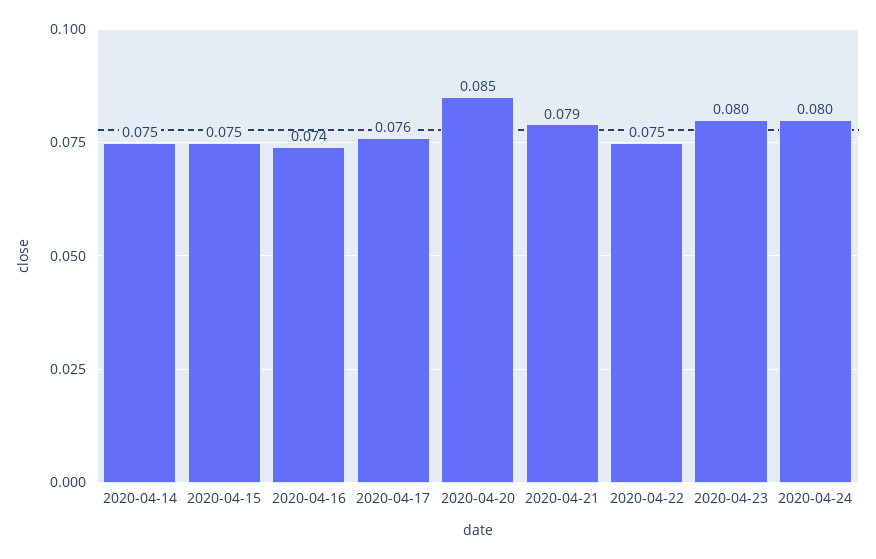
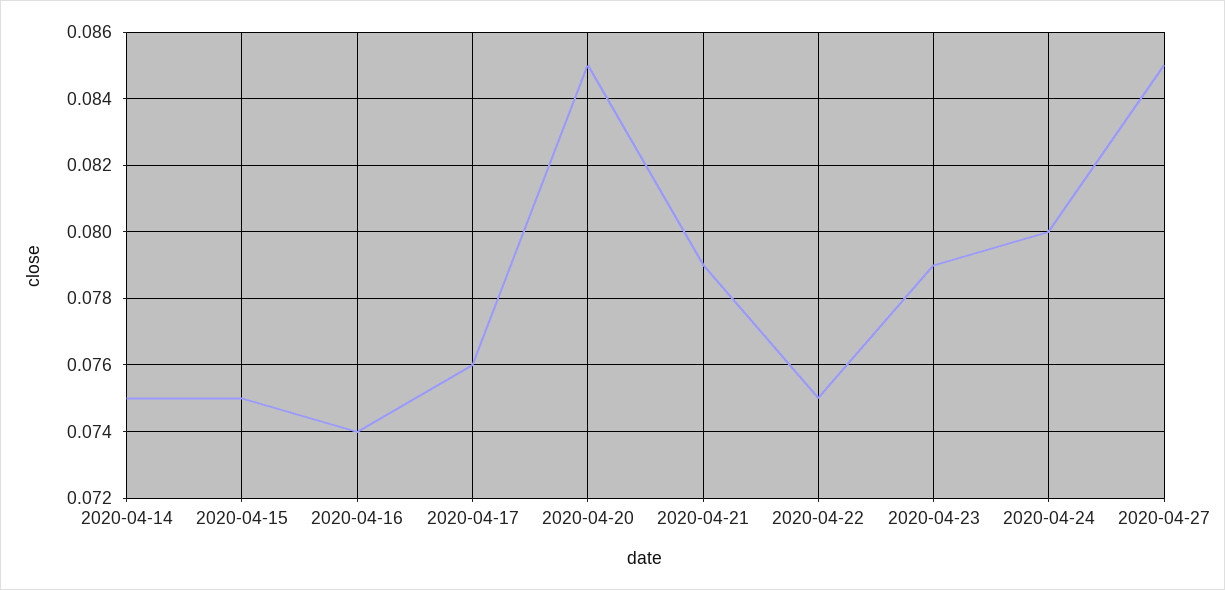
2020-04-23: 0.08 -> 0.079
2020-04-27: none -> 0.085

